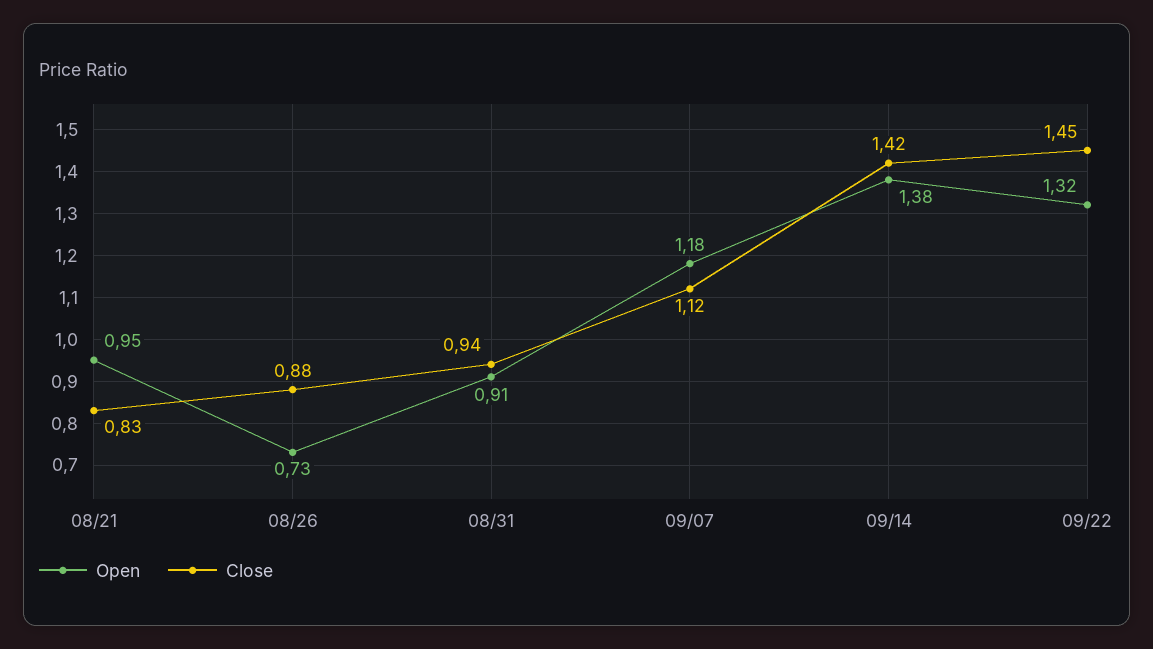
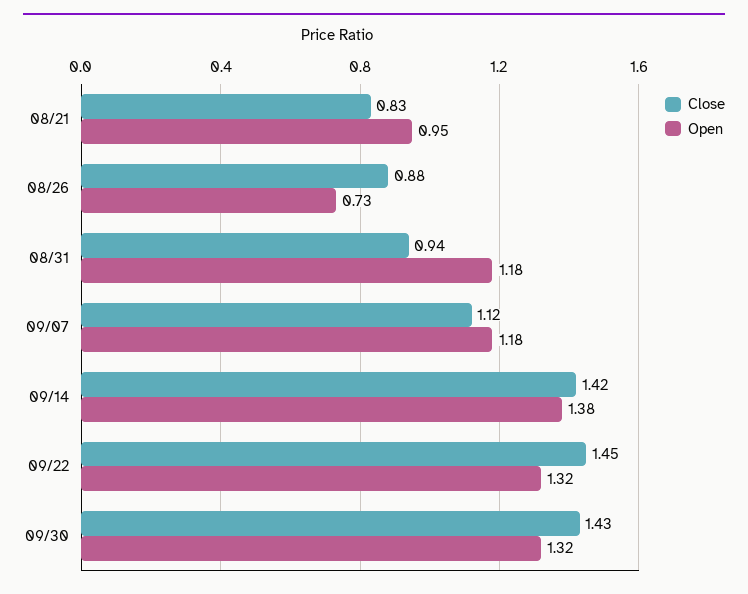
Open, 08/31: 0.91 -> 1.18
Close, 09/30: none -> 1.43
Open, 09/30: none -> 1.32

